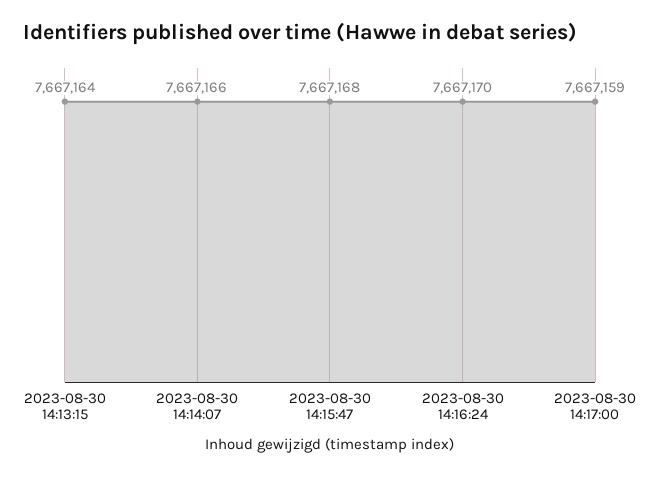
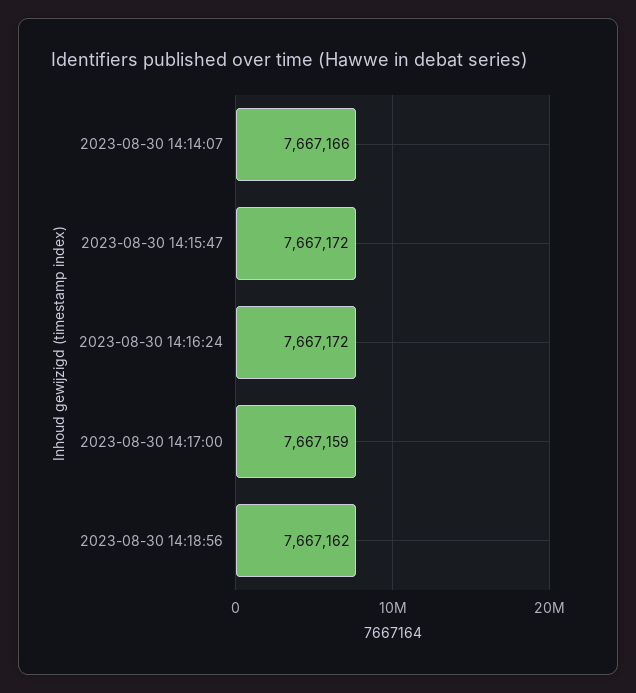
2023-08-30 14:13:15: 7667164 -> none
2023-08-30 14:15:47: 7667168 -> 7667172
2023-08-30 14:16:24: 7667170 -> 7667172
2023-08-30 14:18:56: none -> 7667162

